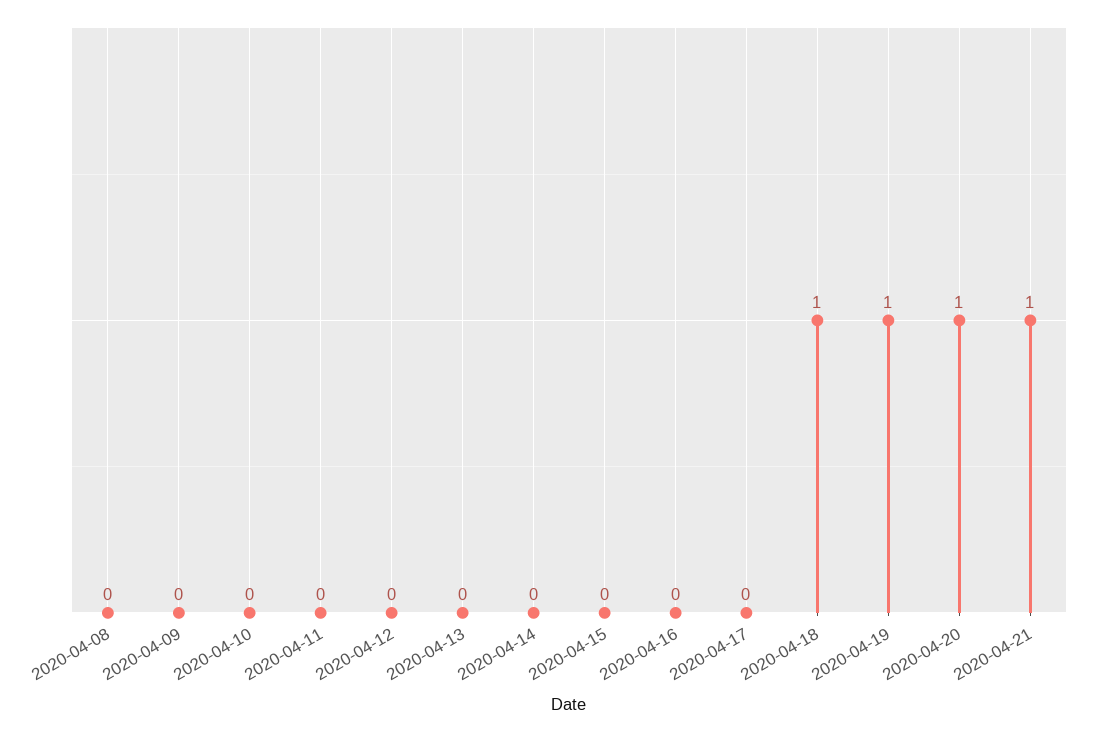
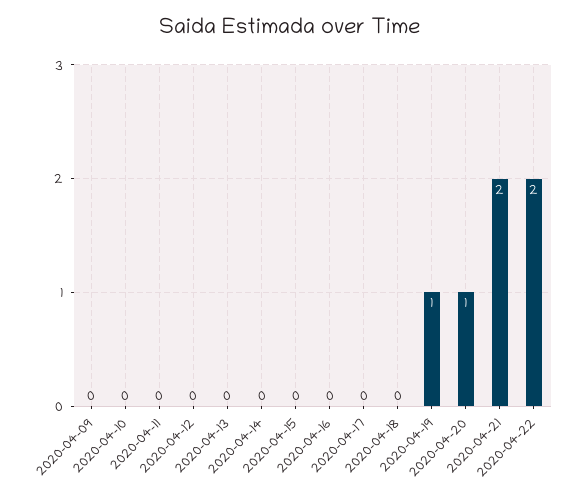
2020-04-08: 0 -> none
2020-04-18: 1 -> 0
2020-04-21: 1 -> 2
2020-04-22: none -> 2

